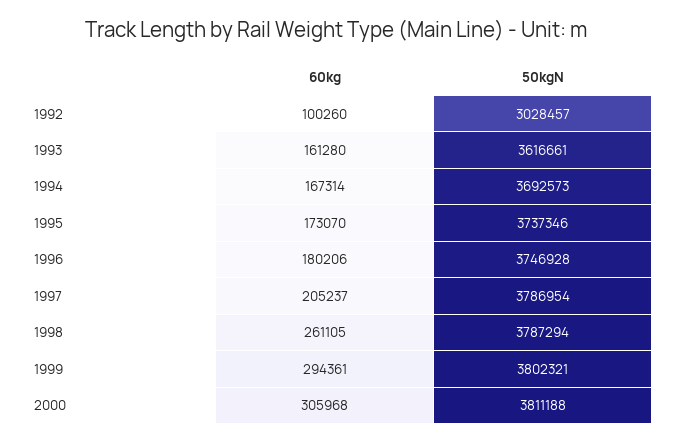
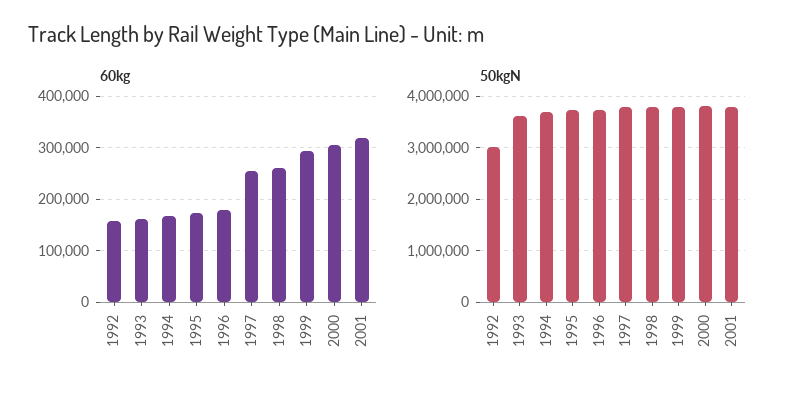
60kg, 1992: 100260 -> 160000
60kg, 1997: 205237 -> 260000
60kg, 2001: none -> 320000
50kgN, 2001: none -> 3800000

